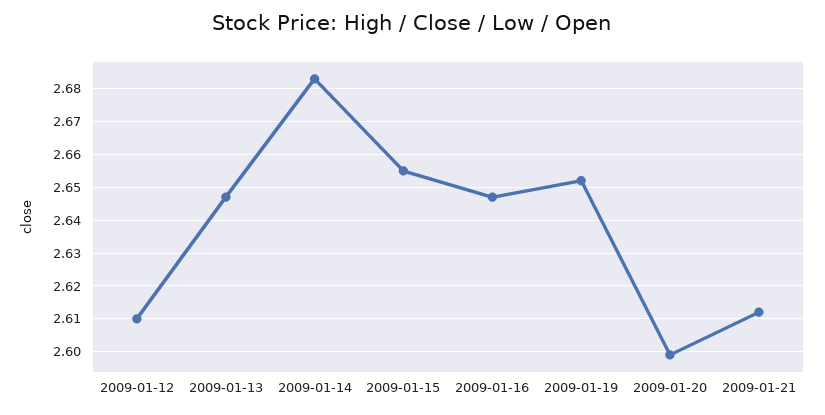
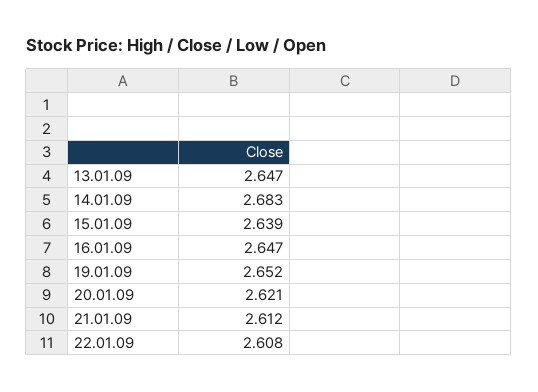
2009-01-12: 2.61 -> none
2009-01-15: 2.655 -> 2.639
2009-01-20: 2.6 -> 2.621
22.01.09: none -> 2.608

